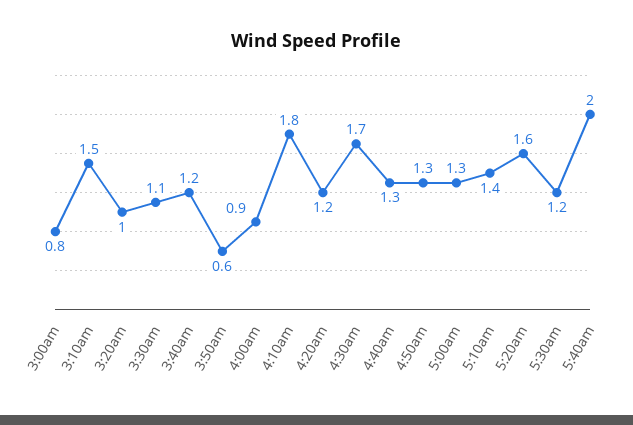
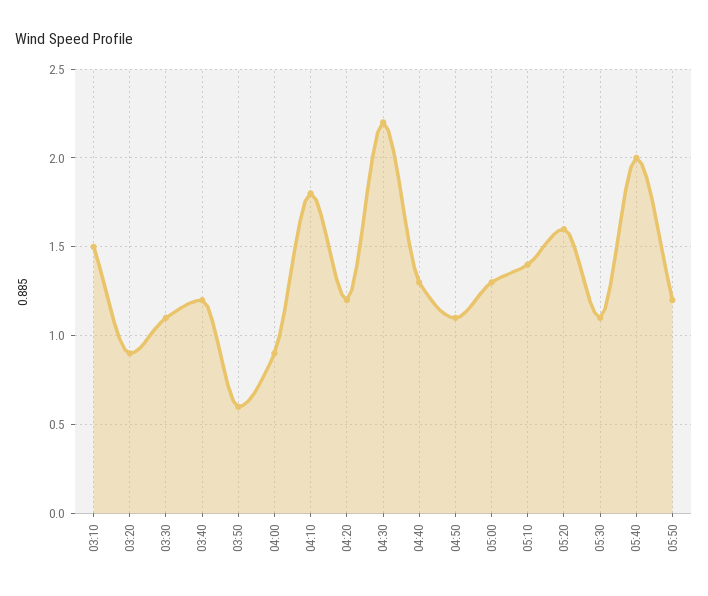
3:00am: 0.8 -> none
3:20am: 1 -> 0.9
4:30am: 1.7 -> 2.2
4:50am: 1.3 -> 1.1
5:30am: 1.2 -> 1.1
05:50: none -> 1.2

